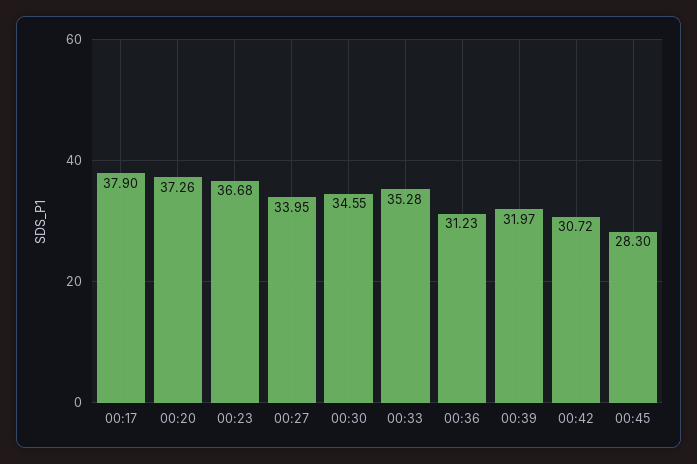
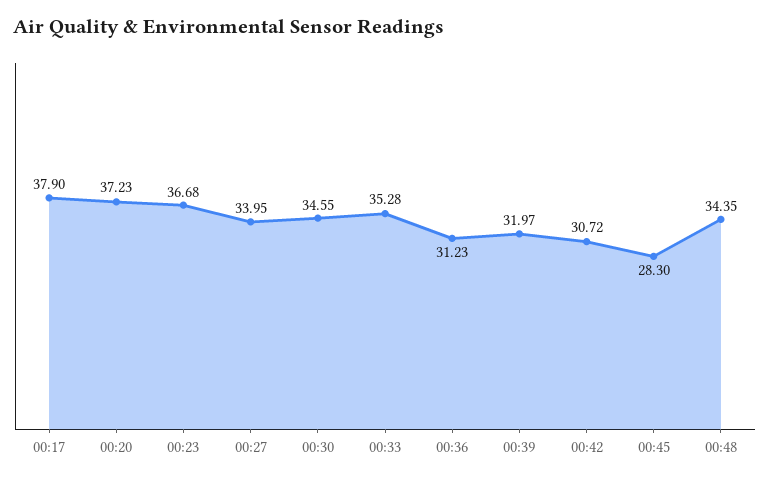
00:20: 37.26 -> 37.23
00:48: none -> 34.35

